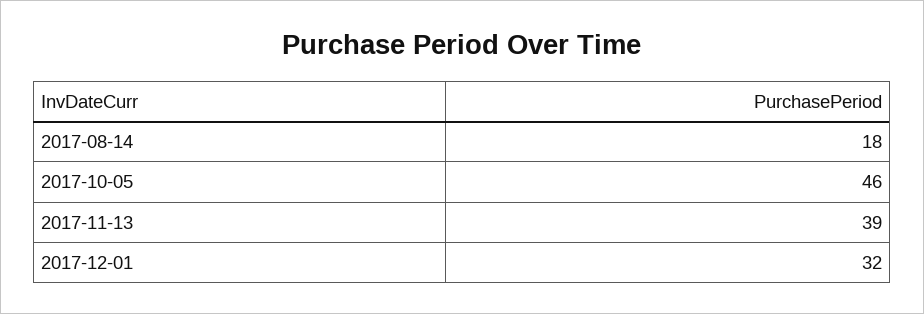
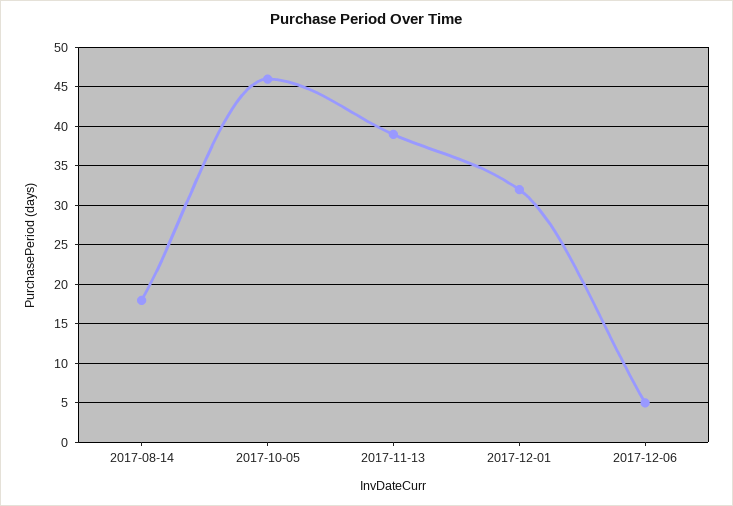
2017-12-06: none -> 5

